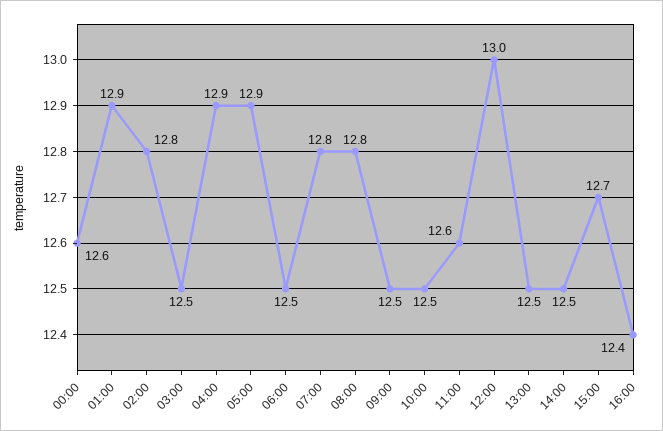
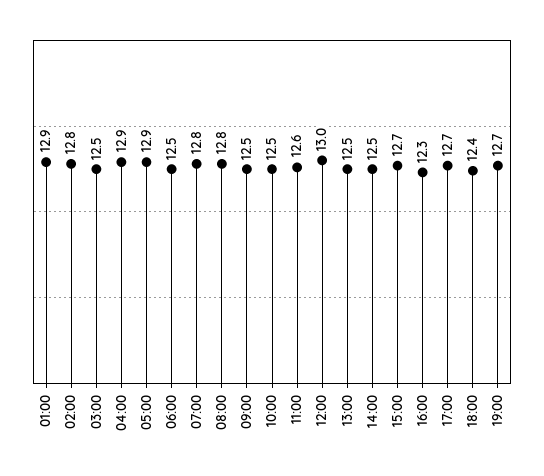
00:00: 12.6 -> none
16:00: 12.4 -> 12.3
17:00: none -> 12.7
18:00: none -> 12.4
19:00: none -> 12.7

